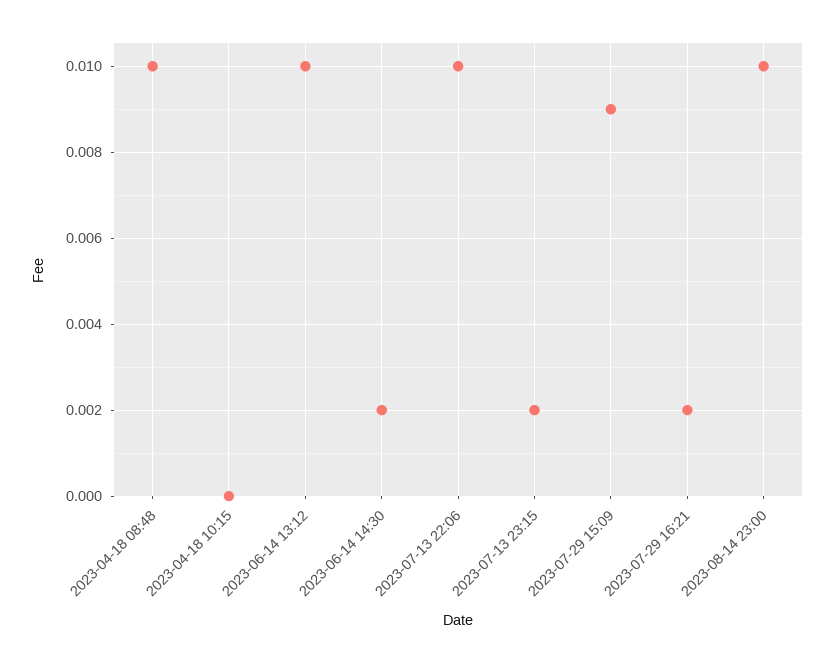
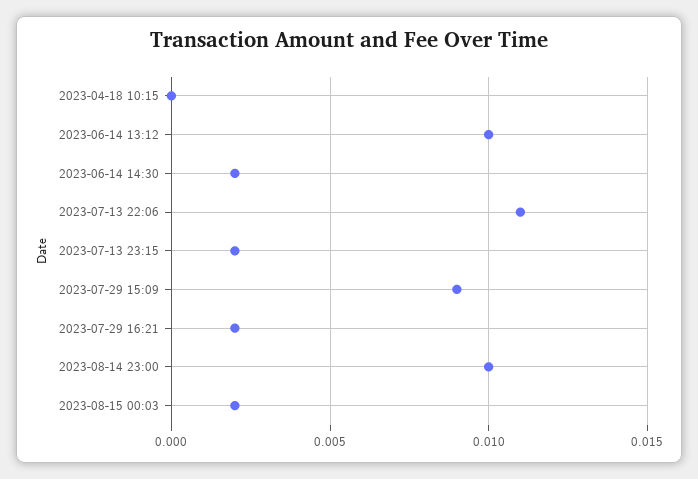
2023-04-18 08:48: 0.01 -> none
2023-07-13 22:06: 0.01 -> 0.011
2023-08-15 00:03: none -> 0.002

